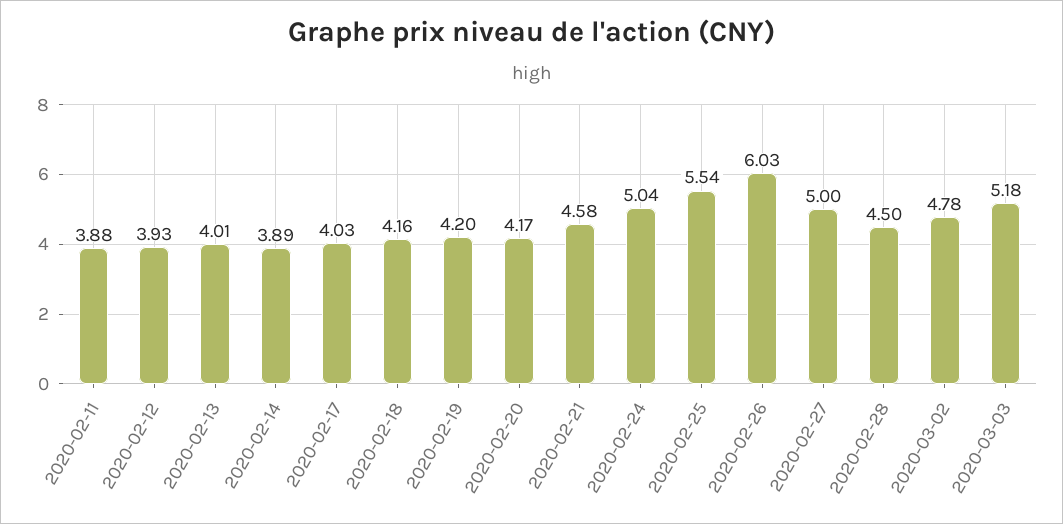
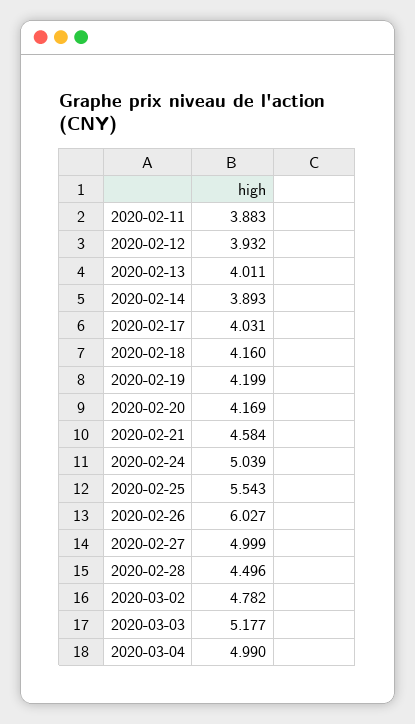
2020-03-04: none -> 4.99

